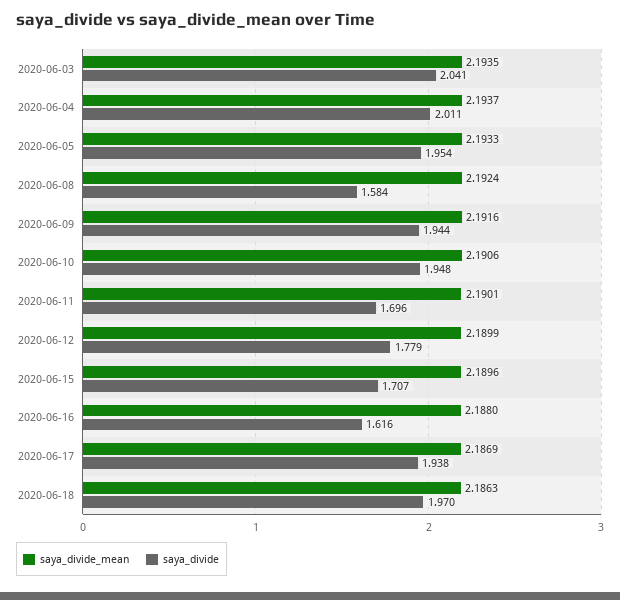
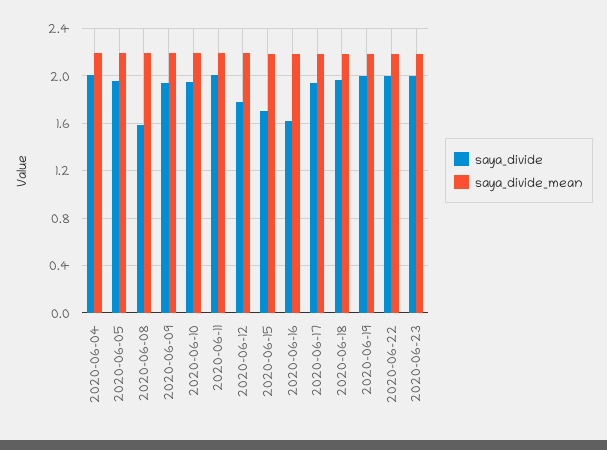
saya_divide_mean, 2020-06-03: 2.1935 -> none
saya_divide, 2020-06-03: 2.041 -> none
saya_divide, 2020-06-11: 1.696 -> 2
saya_divide, 2020-06-19: none -> 2
saya_divide_mean, 2020-06-19: none -> 2.2
saya_divide, 2020-06-22: none -> 2
saya_divide_mean, 2020-06-22: none -> 2.2
saya_divide, 2020-06-23: none -> 2
saya_divide_mean, 2020-06-23: none -> 2.2

